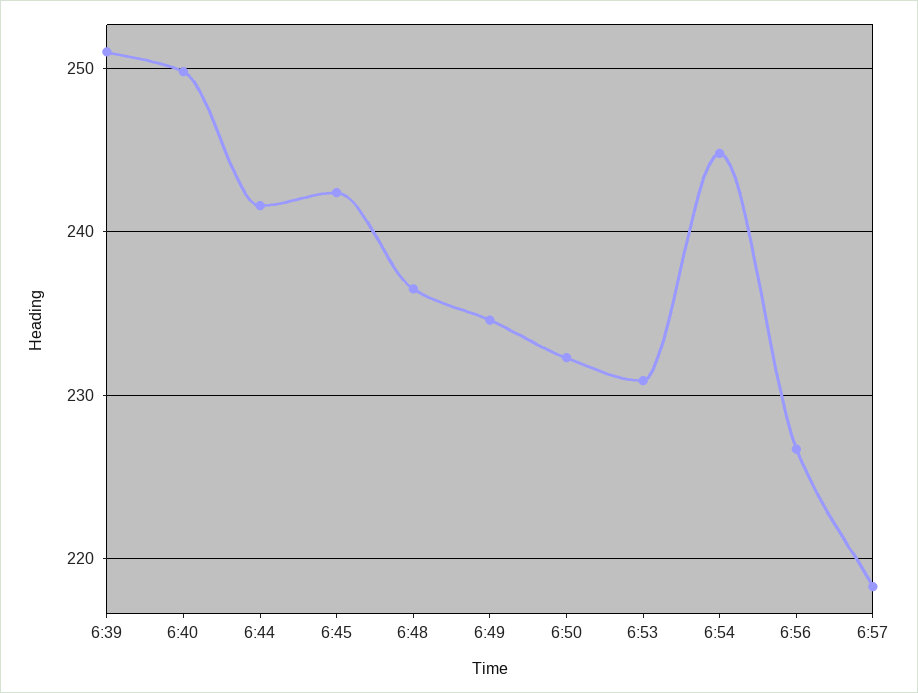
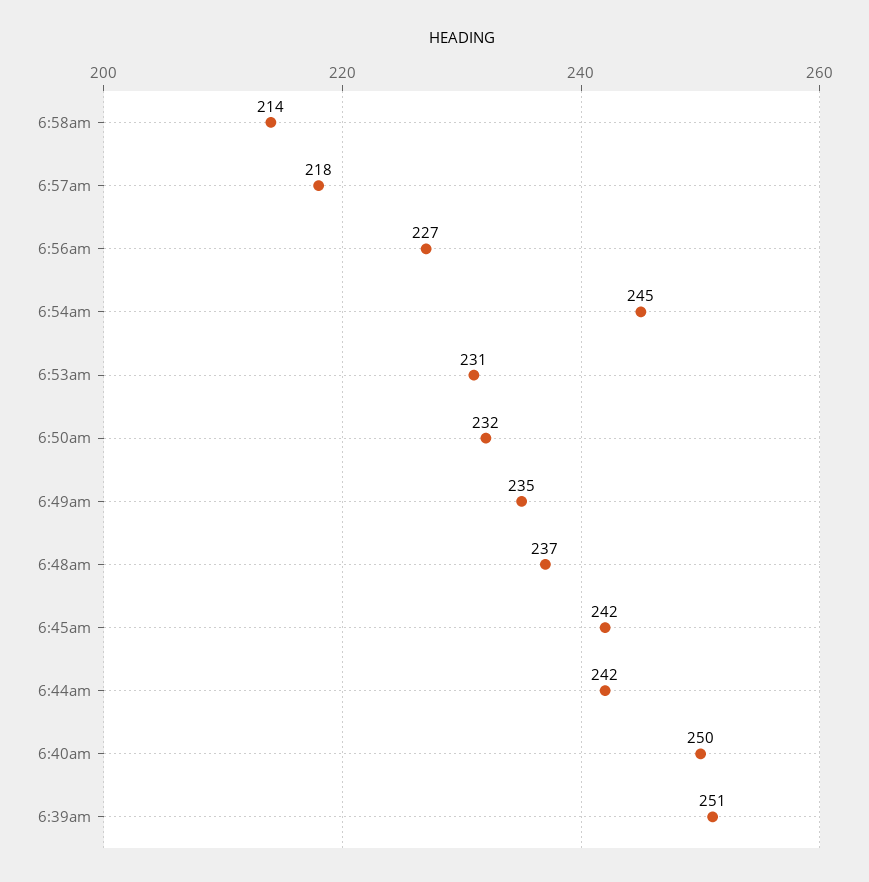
6:58am: none -> 214

